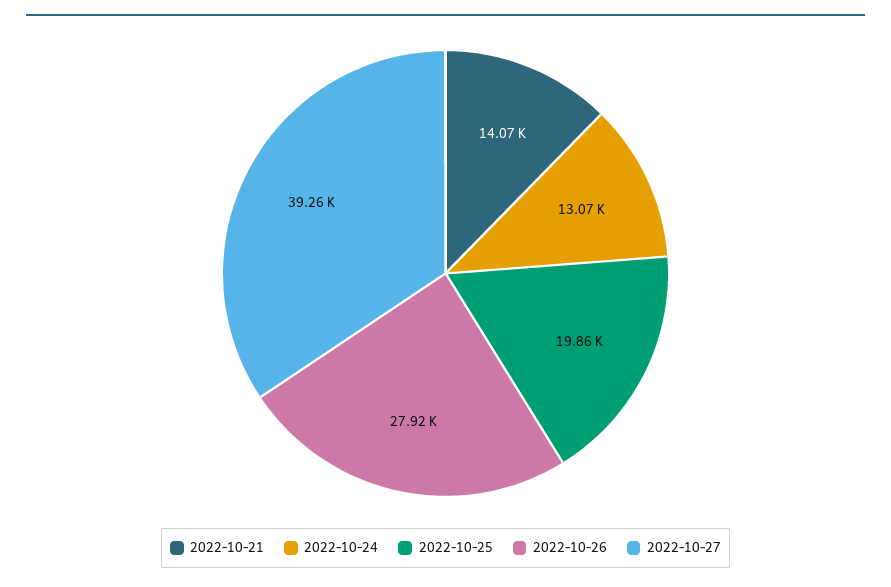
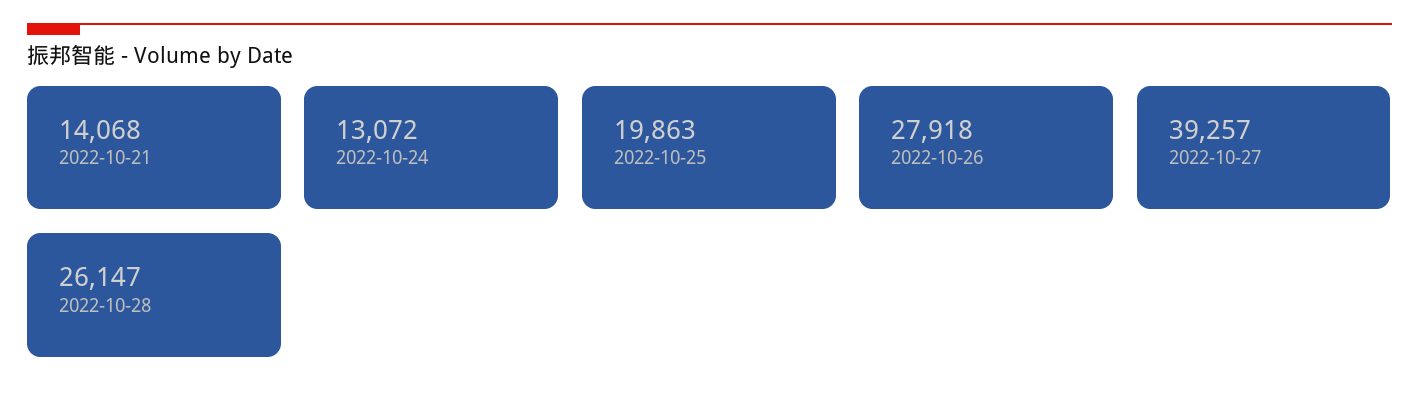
2022-10-28: none -> 26147

